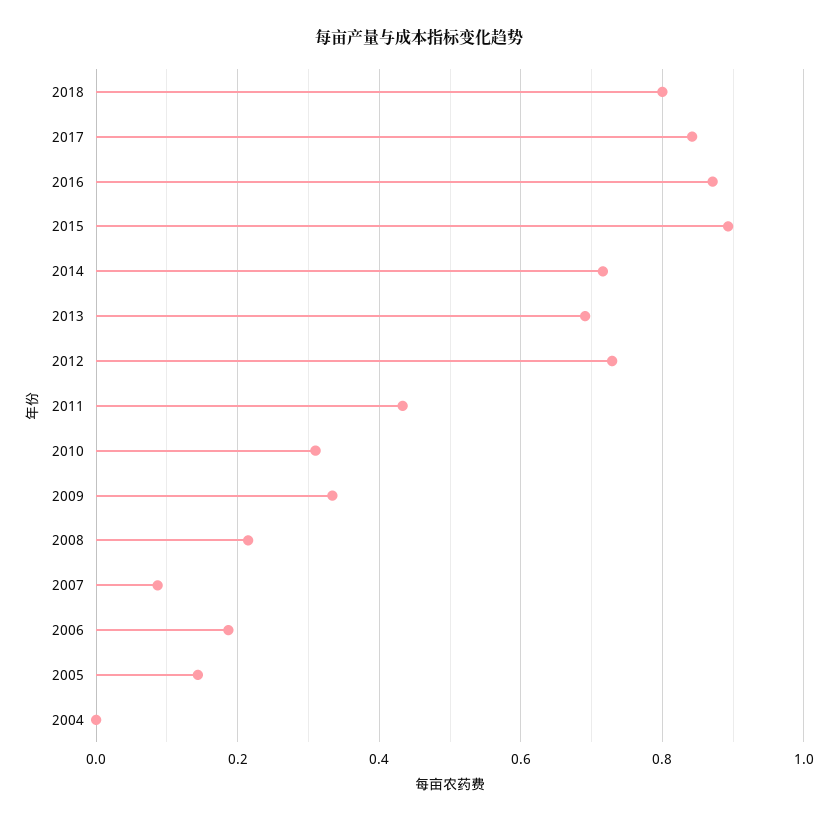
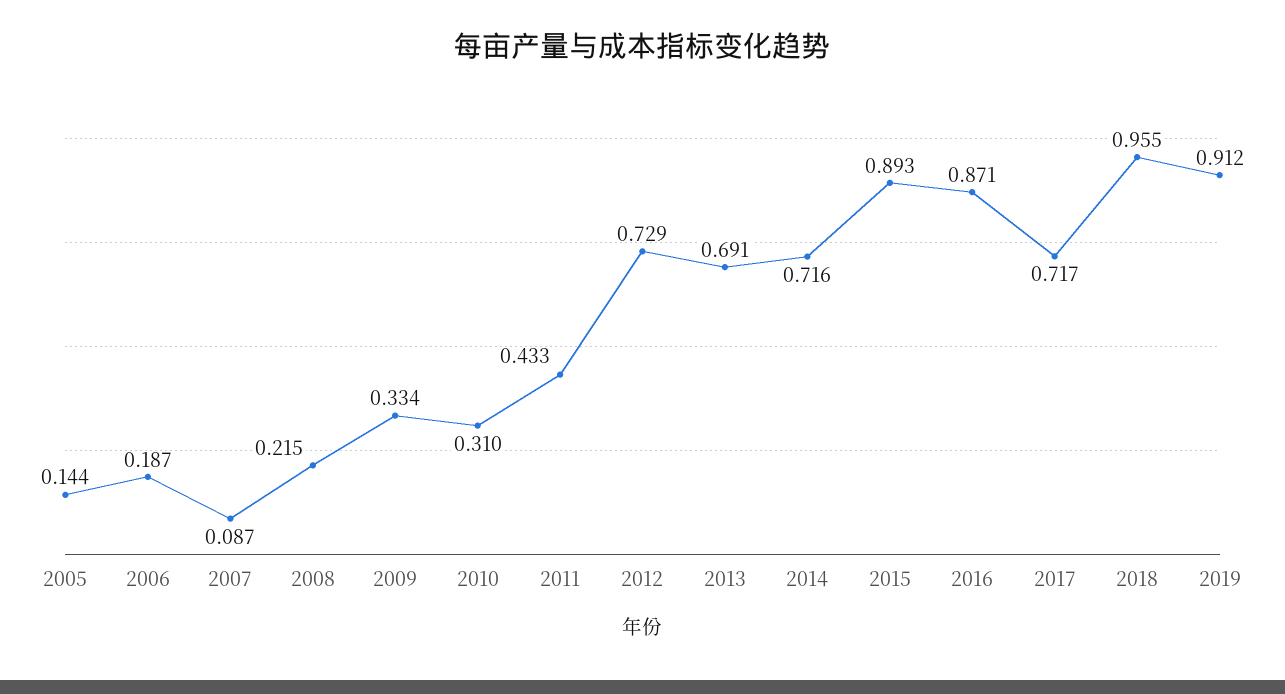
2018: 0.8 -> 0.955
2017: 0.84 -> 0.717
2004: 0 -> none
2019: none -> 0.912

